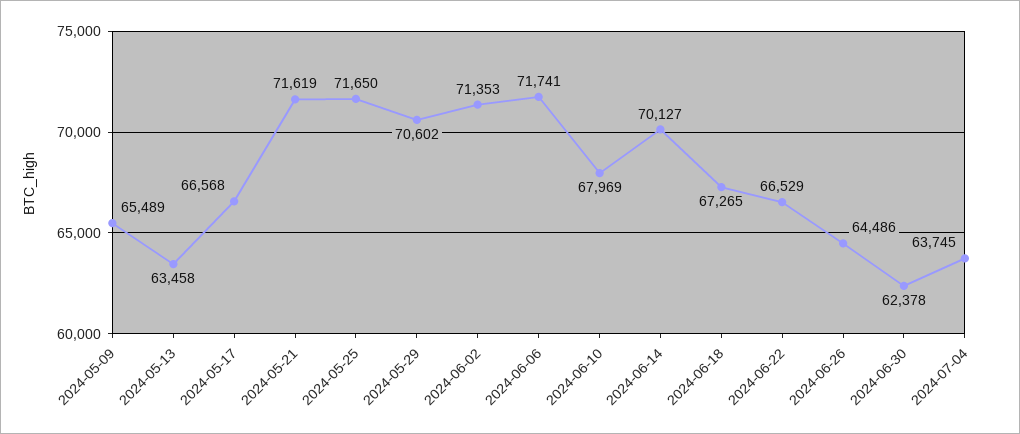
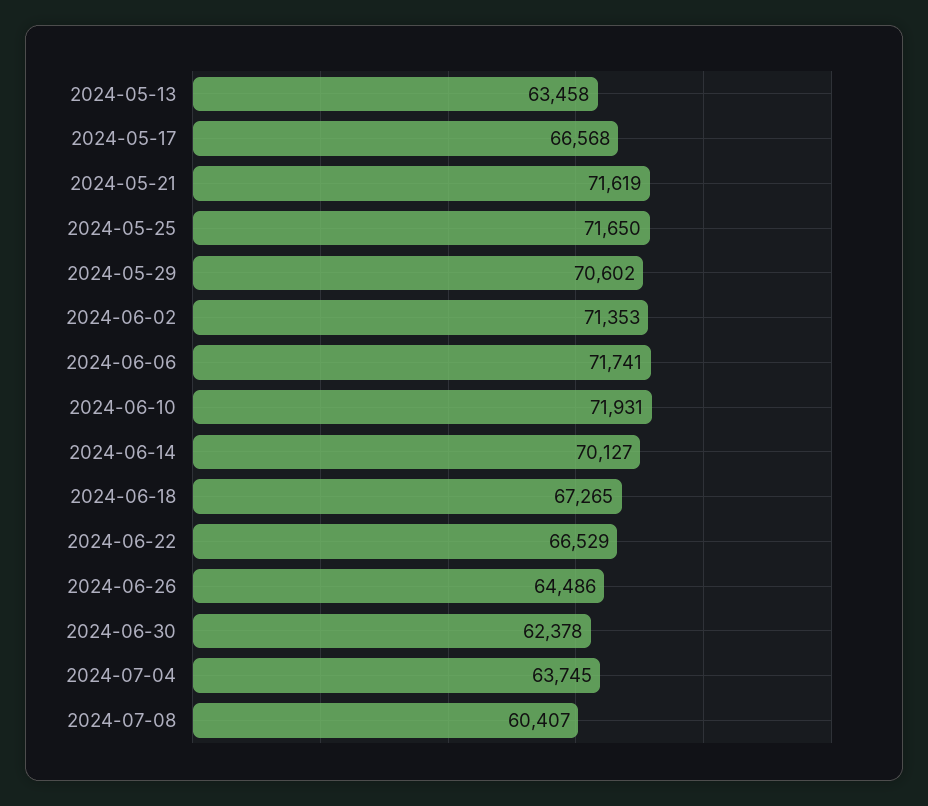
2024-05-09: 65489 -> none
2024-06-10: 67969 -> 71931
2024-07-08: none -> 60407

